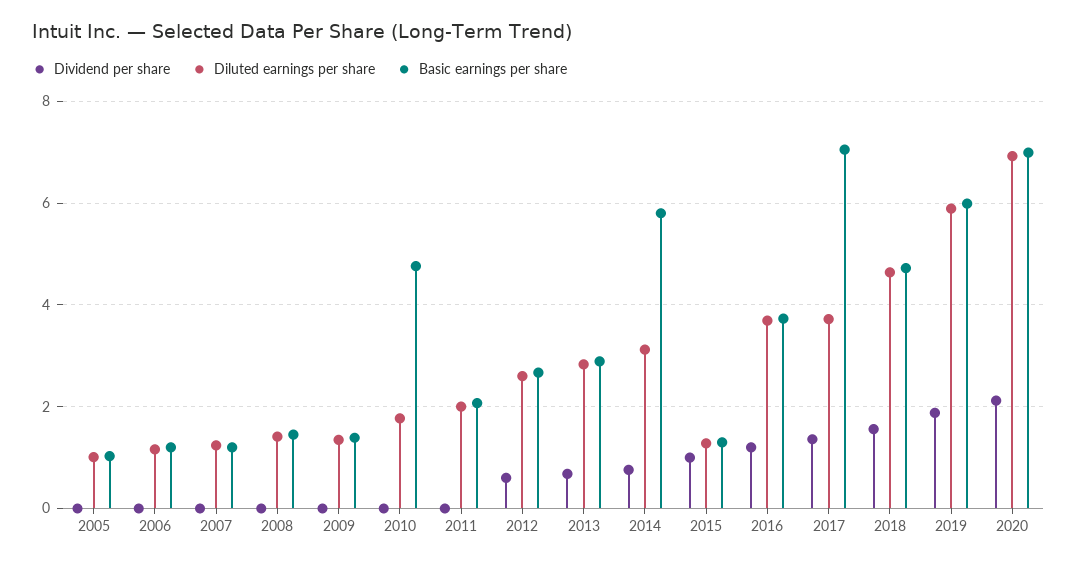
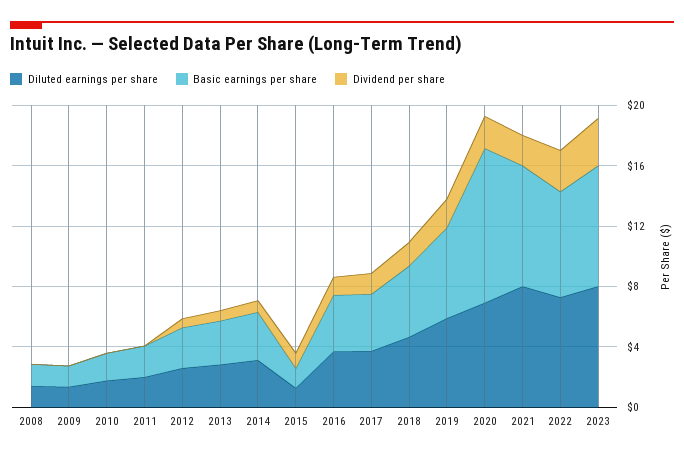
Dividend per share, 2005: 0 -> none
Diluted earnings per share, 2005: 1 -> none
Basic earnings per share, 2005: 1 -> none
Dividend per share, 2006: 0 -> none
Diluted earnings per share, 2006: 1.2 -> none
Basic earnings per share, 2006: 1.2 -> none
Dividend per share, 2007: 0 -> none
Diluted earnings per share, 2007: 1.2 -> none
Basic earnings per share, 2007: 1.2 -> none
Basic earnings per share, 2010: 4.8 -> 2
Basic earnings per share, 2014: 5.8 -> 3
Basic earnings per share, 2017: 7 -> 4
Basic earnings per share, 2020: 7 -> 10
Diluted earnings per share, 2021: none -> 8
Basic earnings per share, 2021: none -> 8
Dividend per share, 2021: none -> 2
Diluted earnings per share, 2022: none -> 7
Basic earnings per share, 2022: none -> 7
Dividend per share, 2022: none -> 3
Diluted earnings per share, 2023: none -> 8
Basic earnings per share, 2023: none -> 8
Dividend per share, 2023: none -> 3

